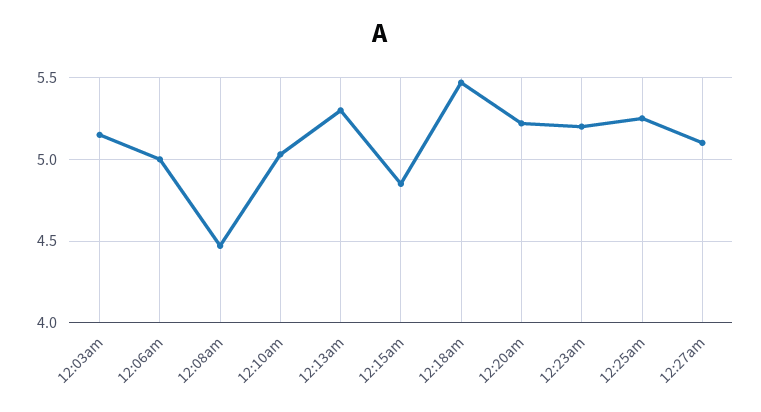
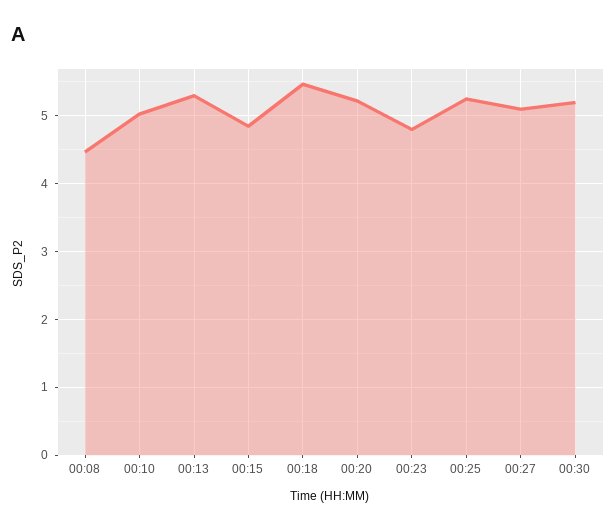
12:03am: 5.15 -> none
12:06am: 5 -> none
12:23am: 5.2 -> 4.8
00:30: none -> 5.2

